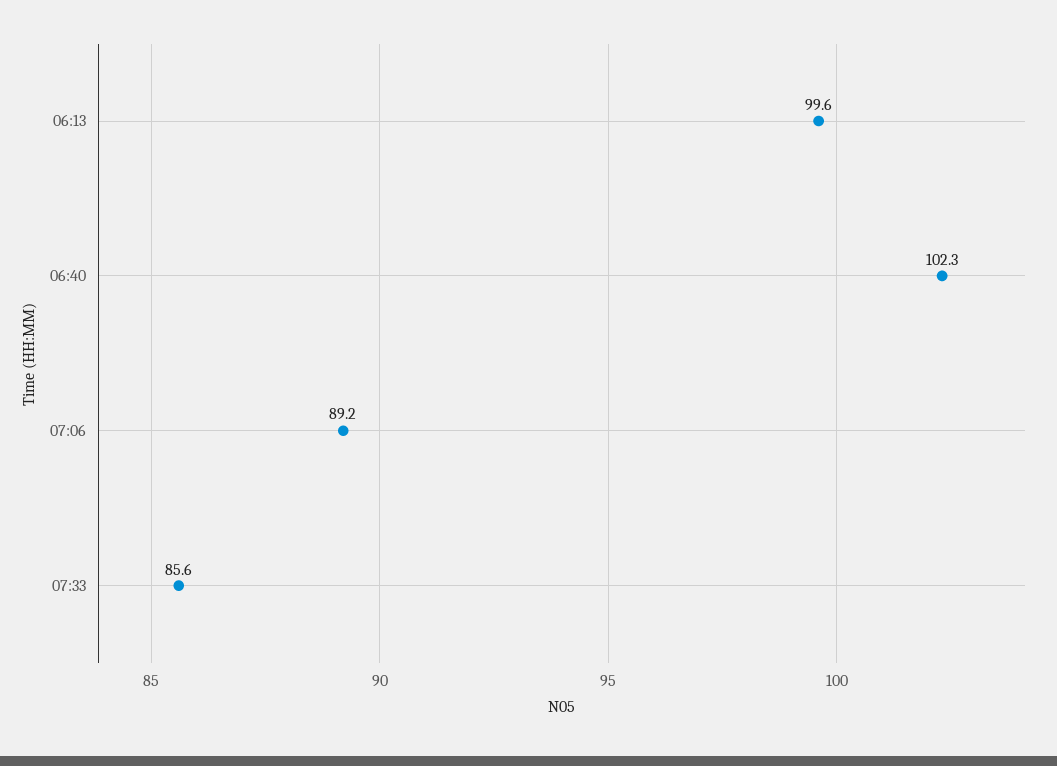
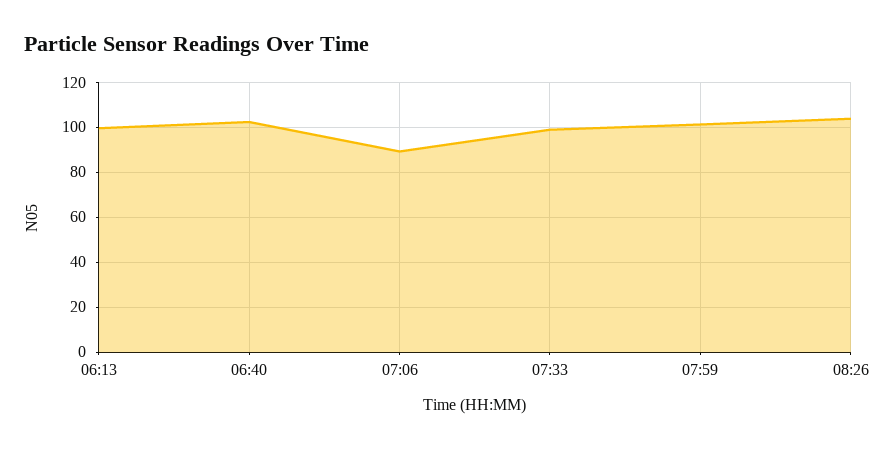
07:33: 85.6 -> 100
07:59: none -> 100
08:26: none -> 105

